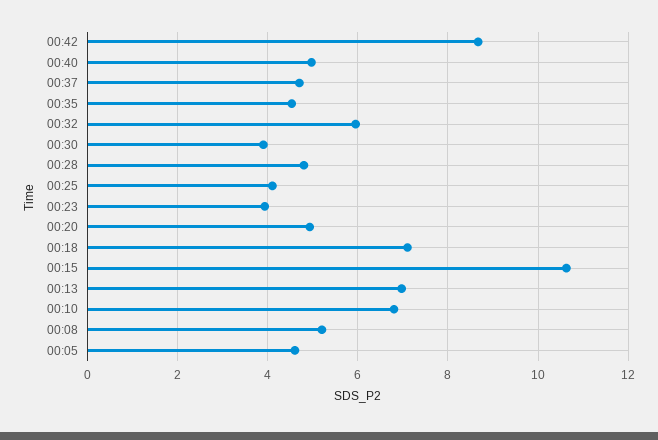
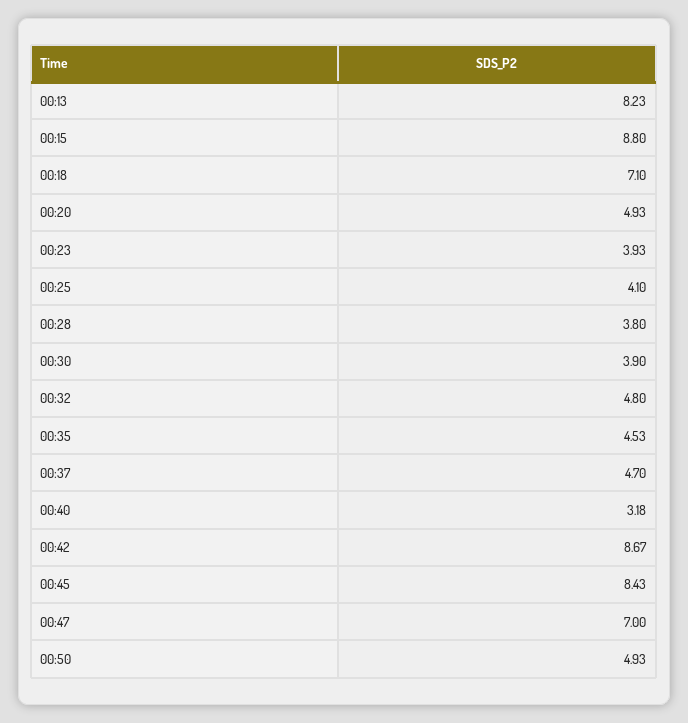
00:40: 5 -> 3.18
00:32: 6 -> 4.8
00:28: 4.8 -> 3.8
00:15: 10.6 -> 8.8
00:13: 7 -> 8.23
00:10: 6.8 -> none
00:08: 5.2 -> none
00:05: 4.6 -> none
00:45: none -> 8.43
00:47: none -> 7
00:50: none -> 4.93

